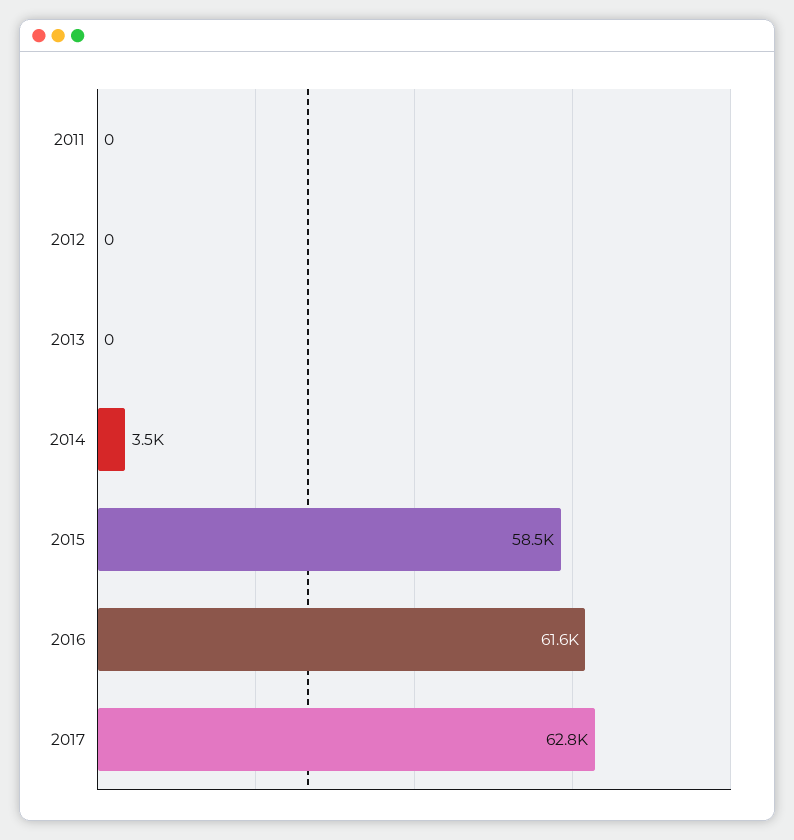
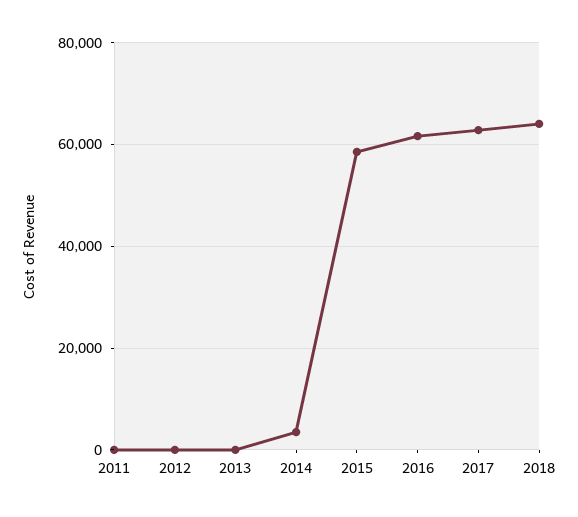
2018: none -> 64000

